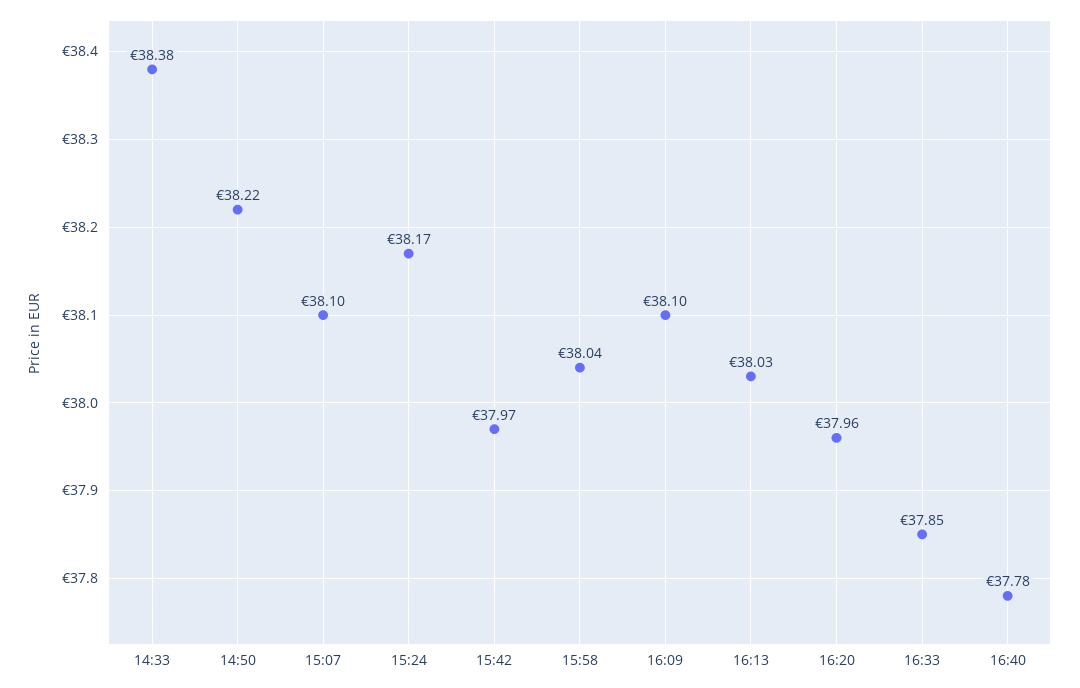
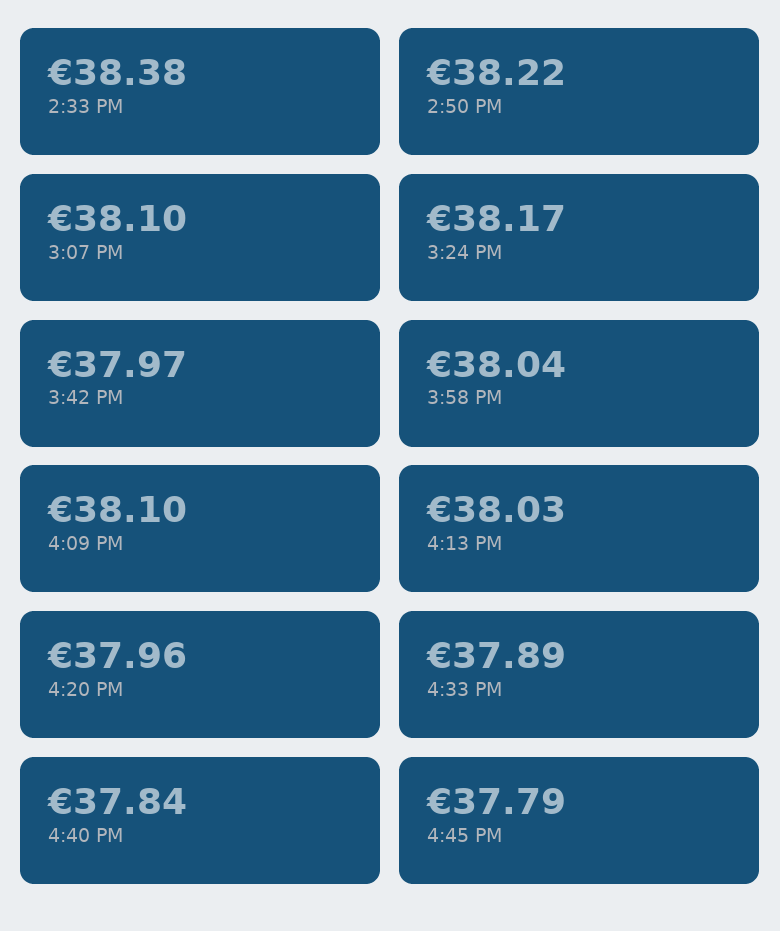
16:33: 37.85 -> 37.89
16:40: 37.78 -> 37.84
4:45 PM: none -> 37.79

